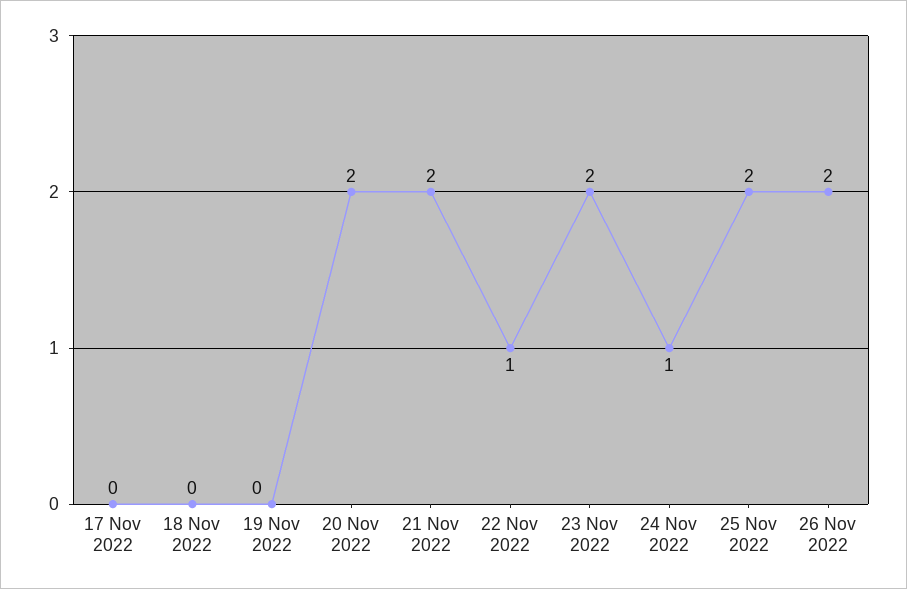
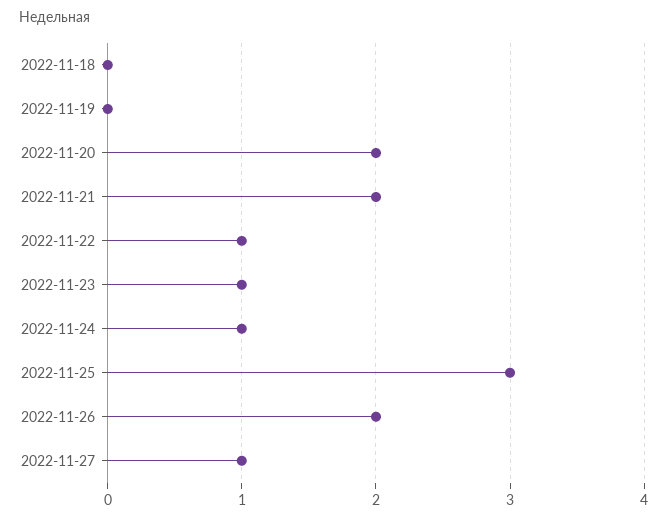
17 Nov 2022: 0 -> none
23 Nov 2022: 2 -> 1
25 Nov 2022: 2 -> 3
2022-11-27: none -> 1

